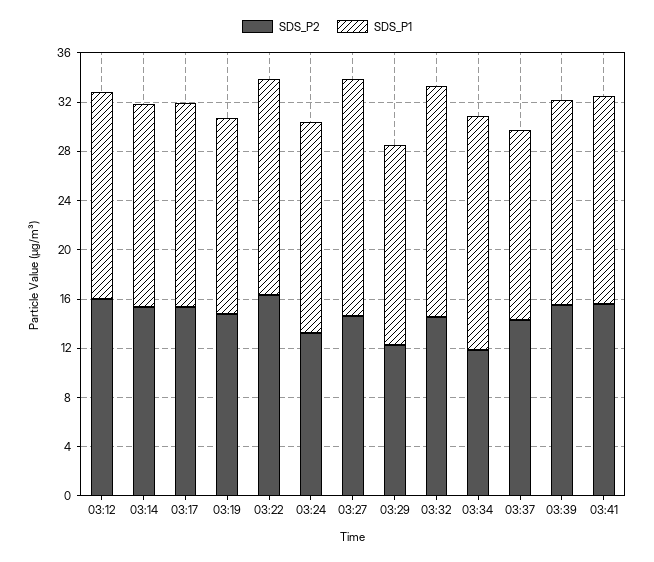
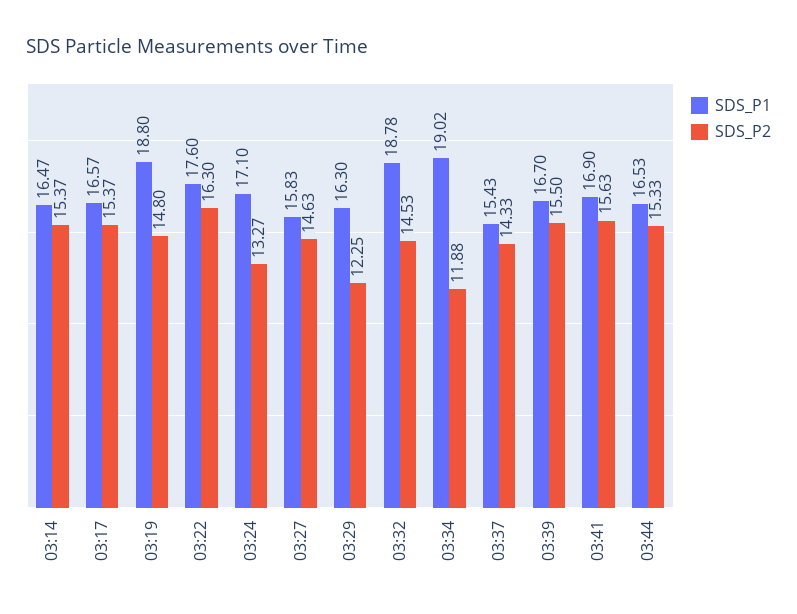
SDS_P2, 03:12: 16 -> none
SDS_P1, 03:12: 17 -> none
SDS_P1, 03:19: 16 -> 18.8
SDS_P1, 03:27: 19 -> 15.83
SDS_P1, 03:44: none -> 16.53
SDS_P2, 03:44: none -> 15.33

